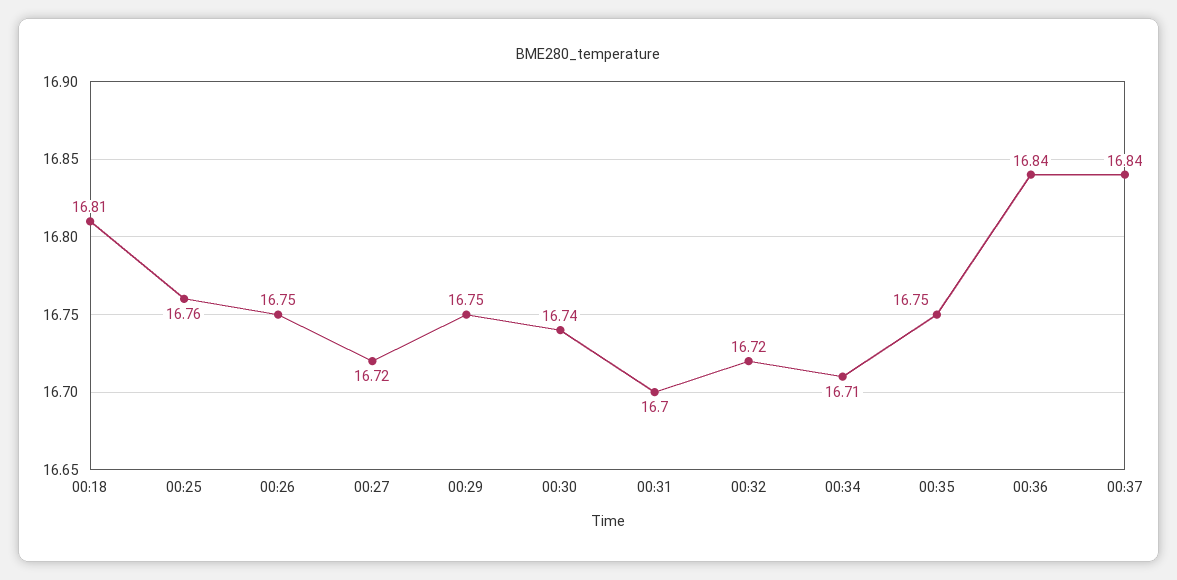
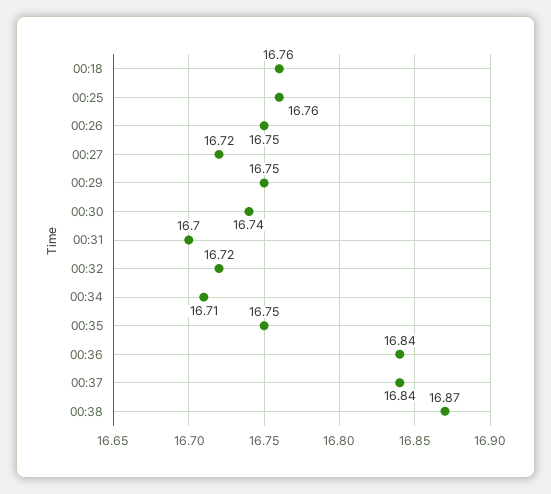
00:18: 16.81 -> 16.76
00:38: none -> 16.87

